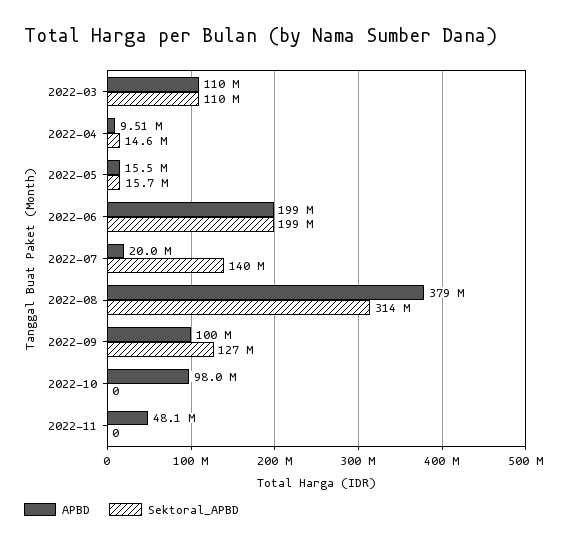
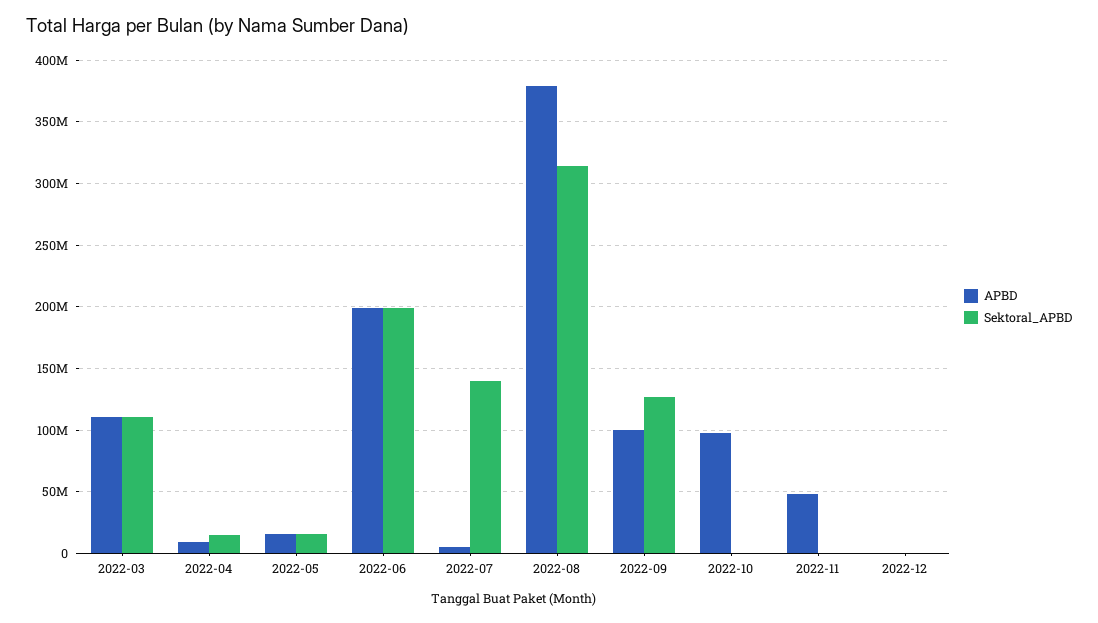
APBD, 2022-07: 20000000 -> 5000000
APBD, 2022-12: none -> 0
Sektoral_APBD, 2022-12: none -> 0

